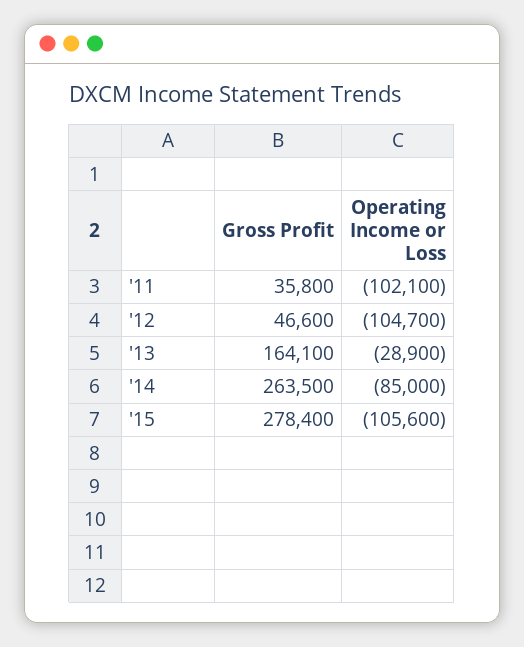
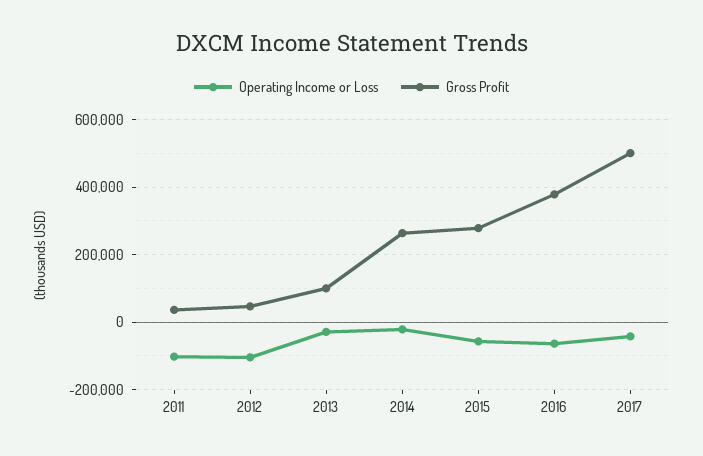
Gross Profit, '13: 164100 -> 100000
Operating Income or Loss, '14: -85000 -> -20000
Operating Income or Loss, '15: -105600 -> -60000
Operating Income or Loss, 2016: none -> -60000
Gross Profit, 2016: none -> 380000
Operating Income or Loss, 2017: none -> -40000
Gross Profit, 2017: none -> 500000

